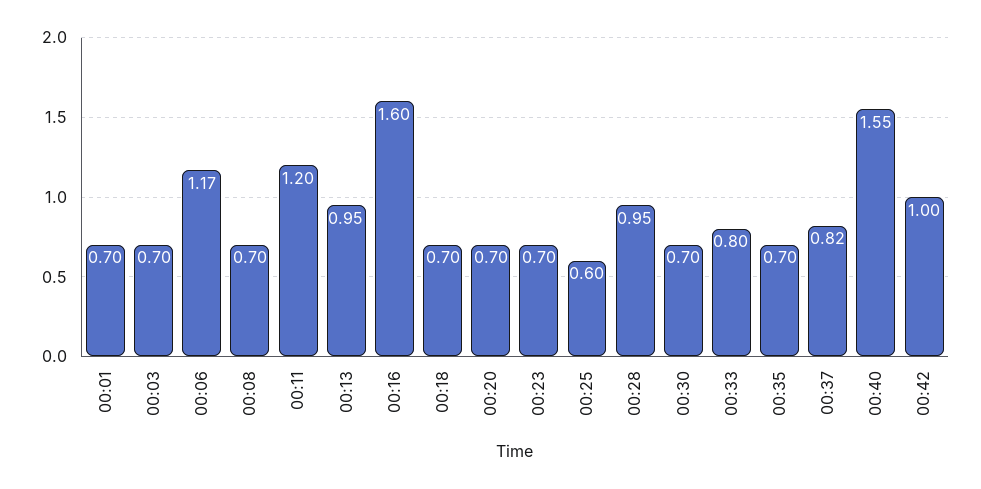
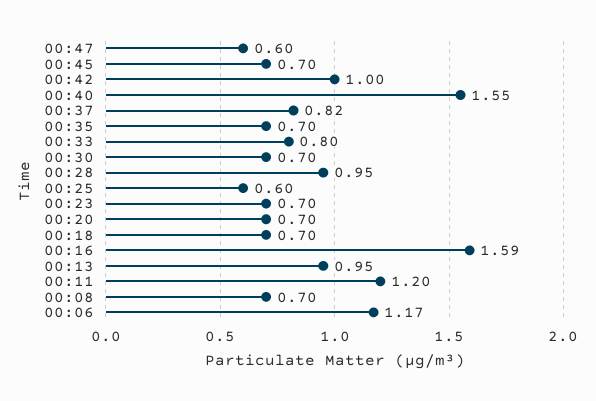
00:01: 0.7 -> none
00:03: 0.7 -> none
00:16: 1.6 -> 1.59
00:47: none -> 0.6
00:45: none -> 0.7

